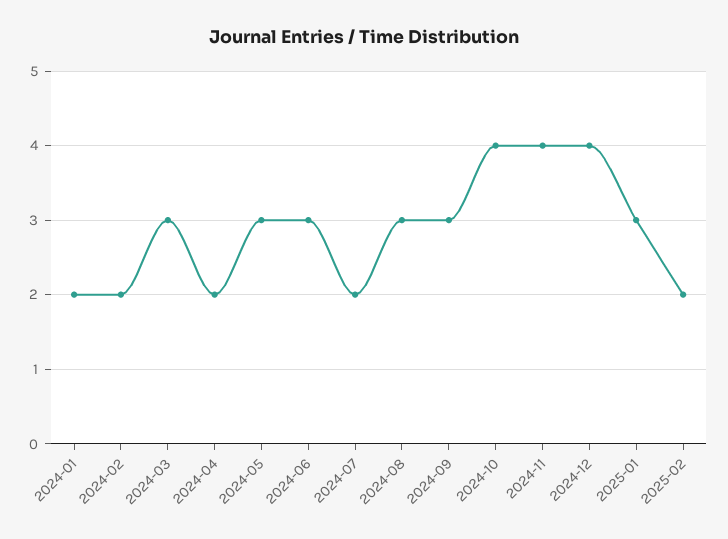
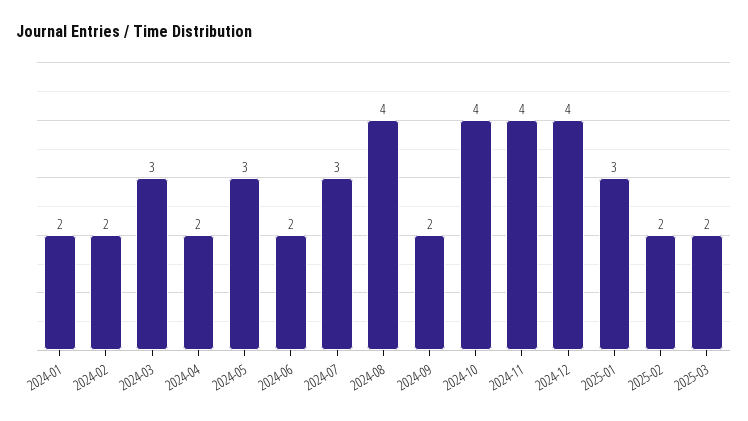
2024-06: 3 -> 2
2024-07: 2 -> 3
2024-08: 3 -> 4
2024-09: 3 -> 2
2025-03: none -> 2

